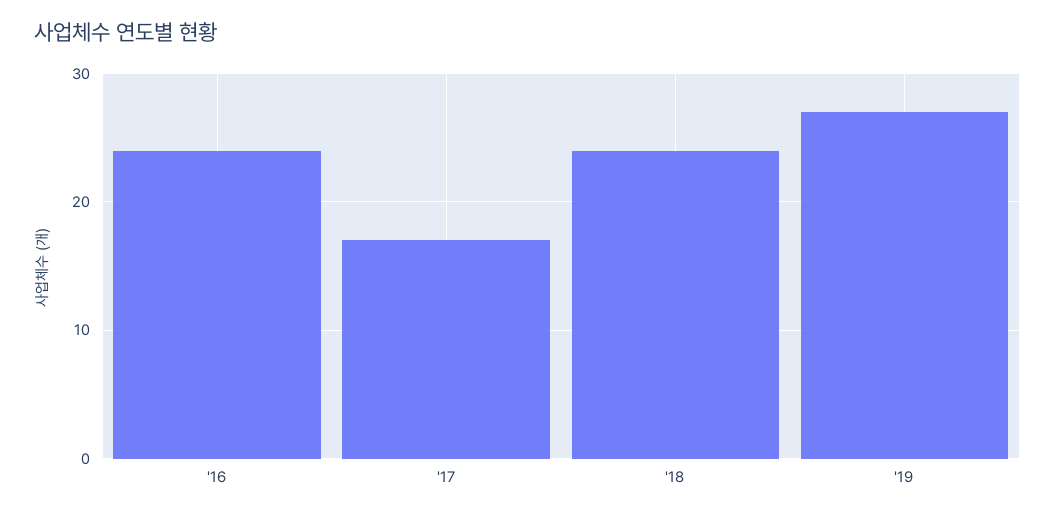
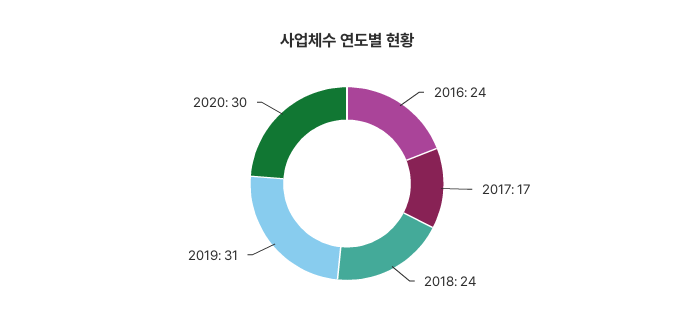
'19: 27 -> 31
2020: none -> 30

